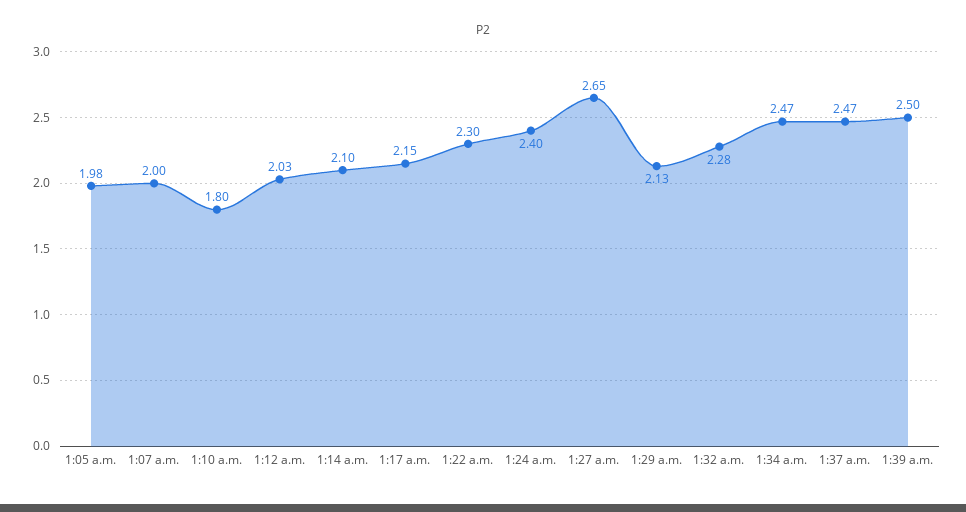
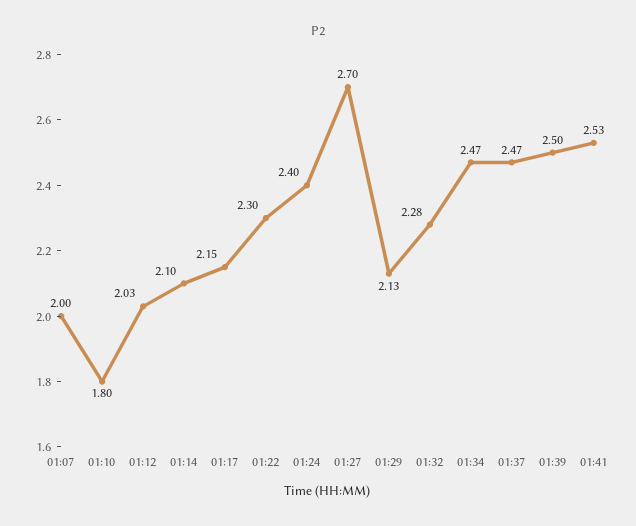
1:05 a.m.: 1.98 -> none
1:27 a.m.: 2.65 -> 2.7
01:41: none -> 2.53

